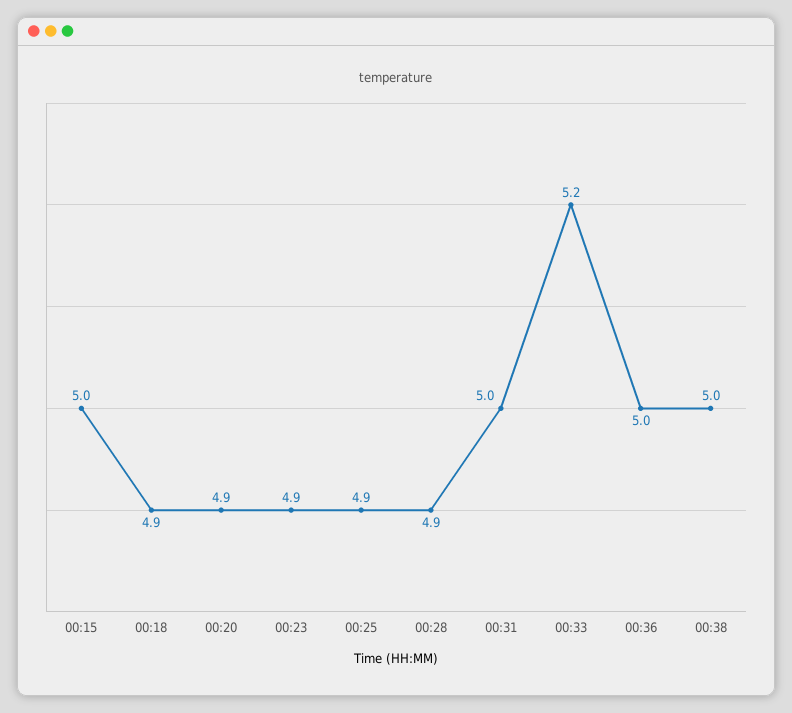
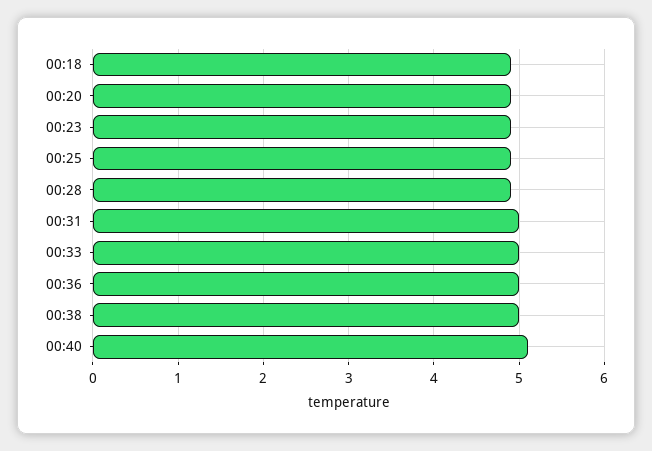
00:15: 5 -> none
00:33: 5.2 -> 5
00:40: none -> 5.1

